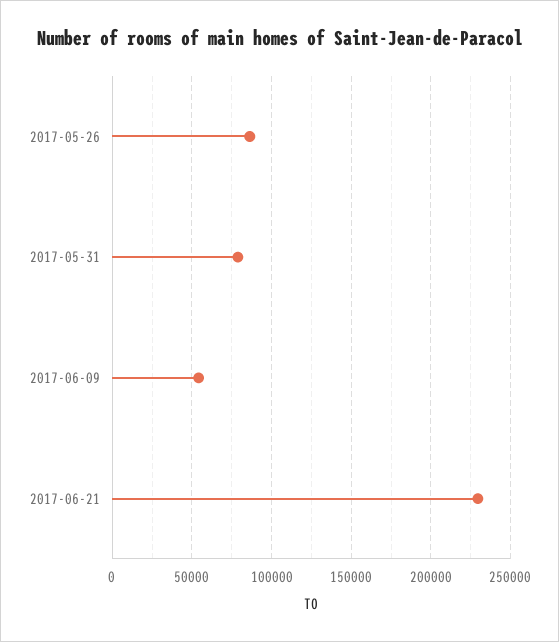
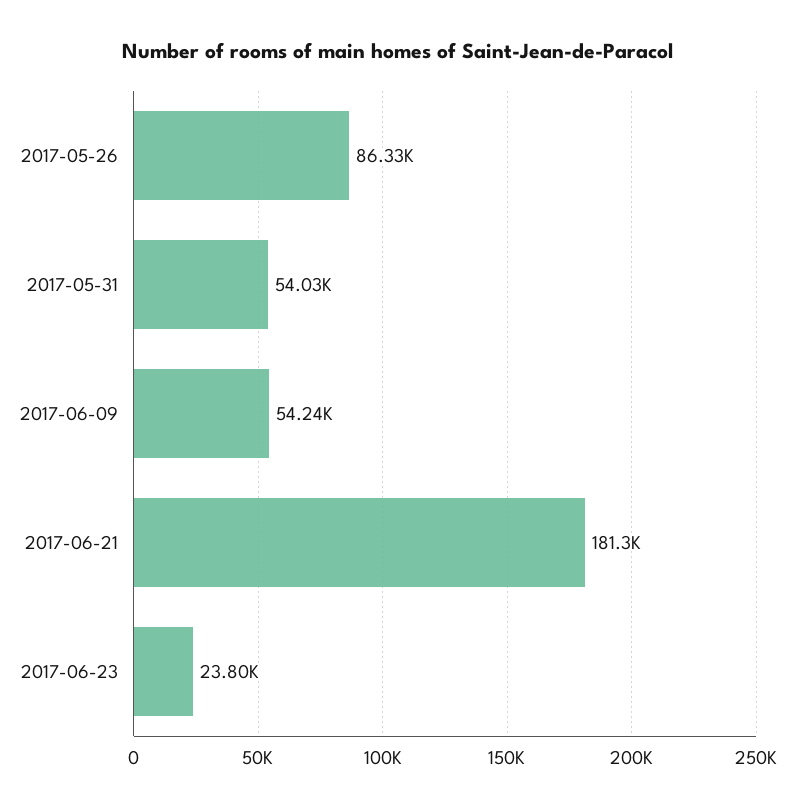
2017-05-31: 80000 -> 54030
2017-06-21: 230000 -> 181300
2017-06-23: none -> 23800

